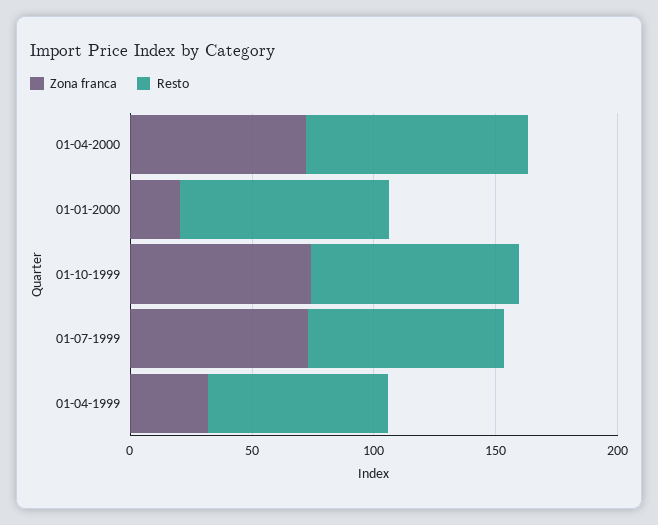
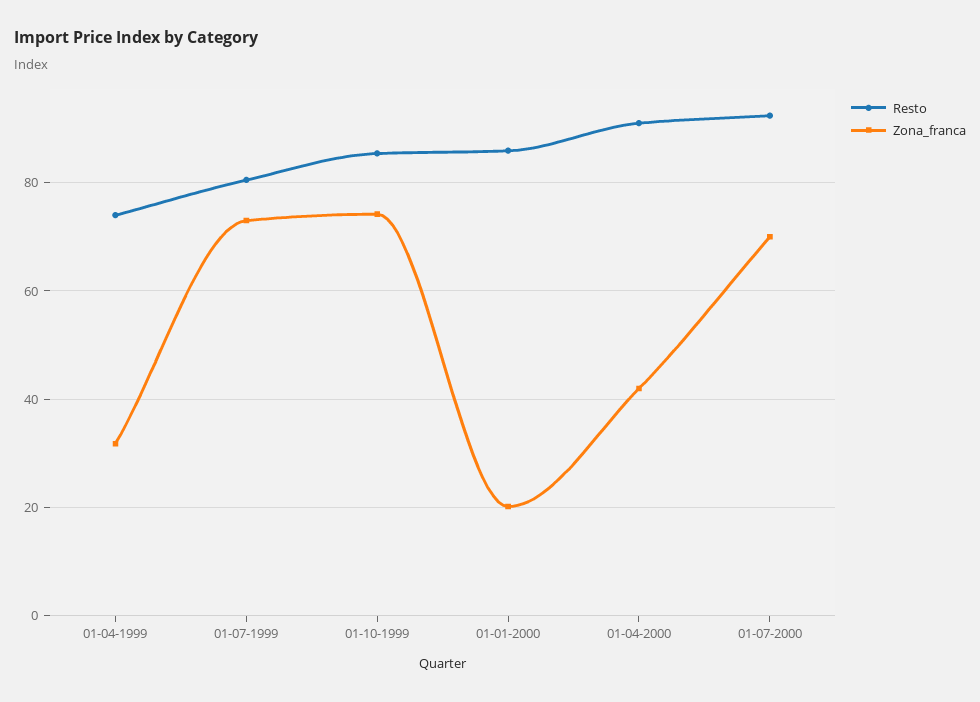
Zona franca, 01-04-2000: 70 -> 42
Resto, 01-07-2000: none -> 92
Zona franca, 01-07-2000: none -> 70

